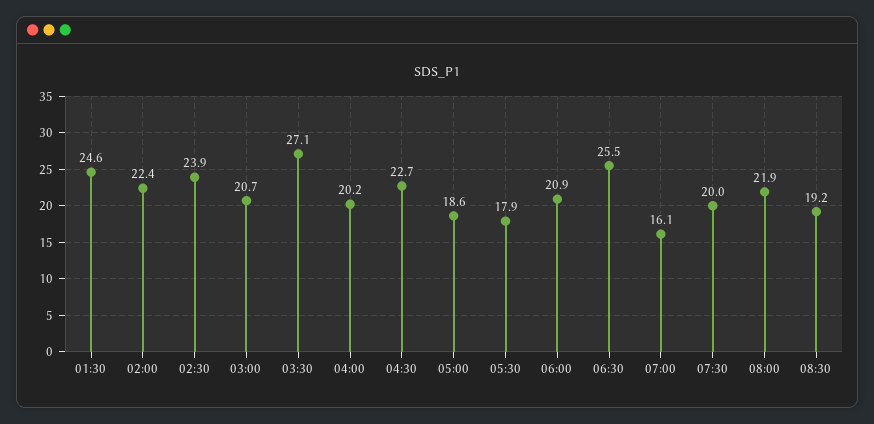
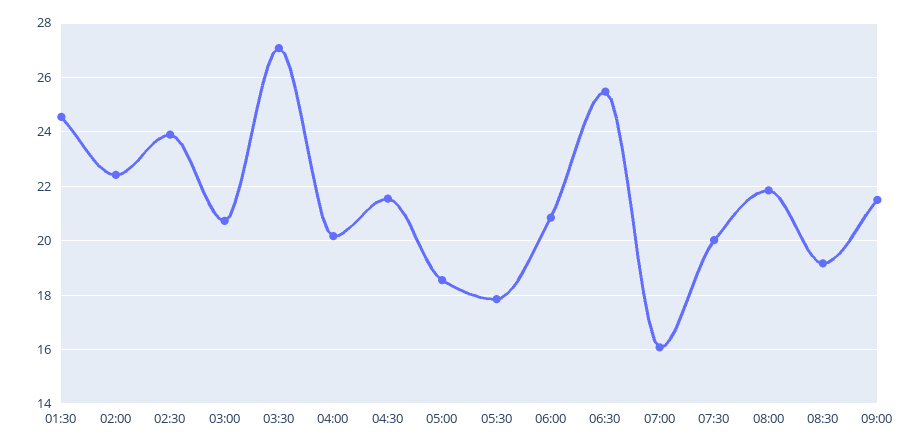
04:30: 22.7 -> 21.5
09:00: none -> 21.5

